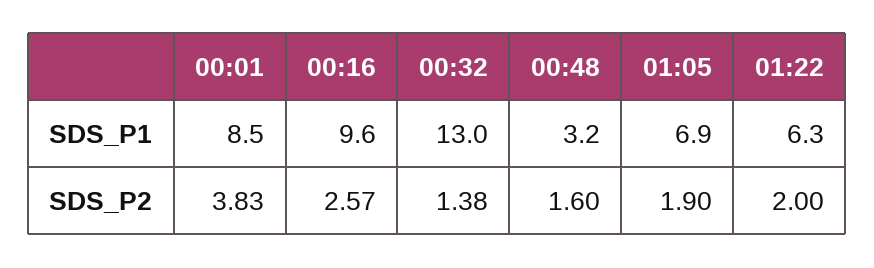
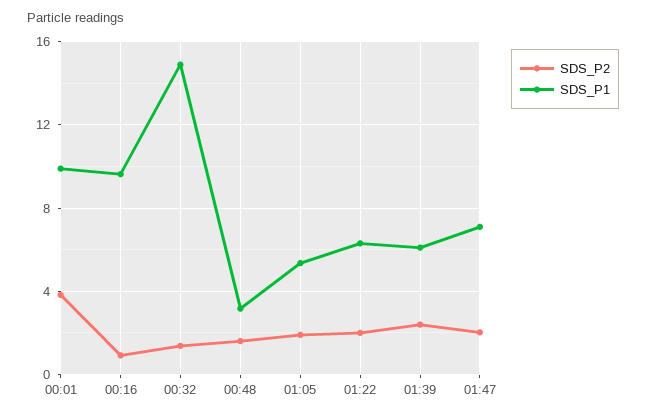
SDS_P1, 00:01: 8.5 -> 10
SDS_P1, 00:32: 13 -> 15
SDS_P1, 01:05: 6.9 -> 5.5
SDS_P2, 00:16: 2.57 -> 1
SDS_P2, 01:39: none -> 2.5
SDS_P1, 01:39: none -> 6
SDS_P2, 01:47: none -> 2
SDS_P1, 01:47: none -> 7

